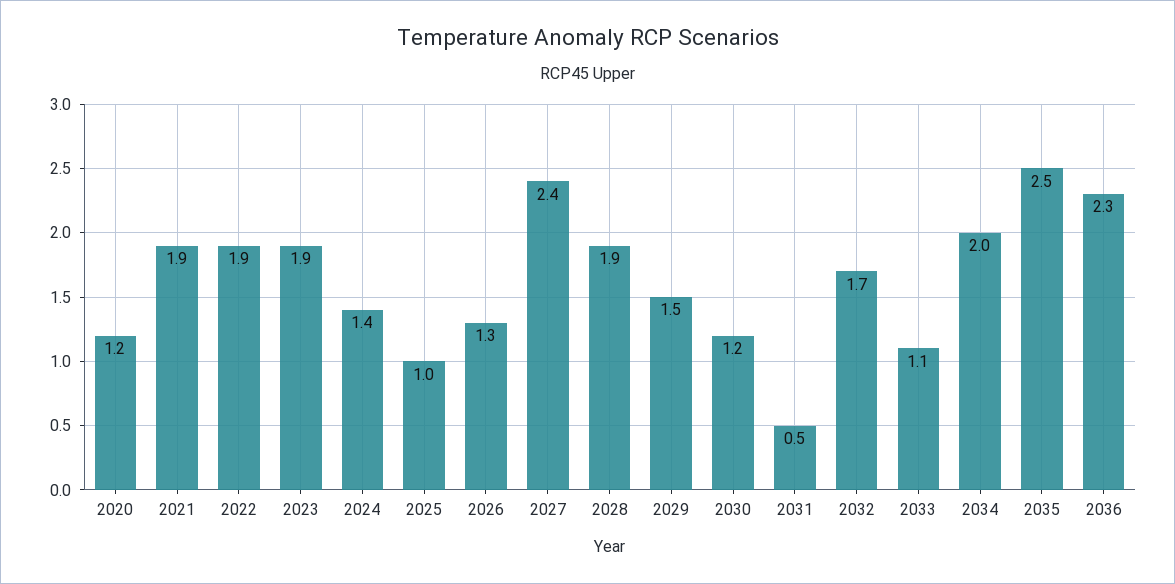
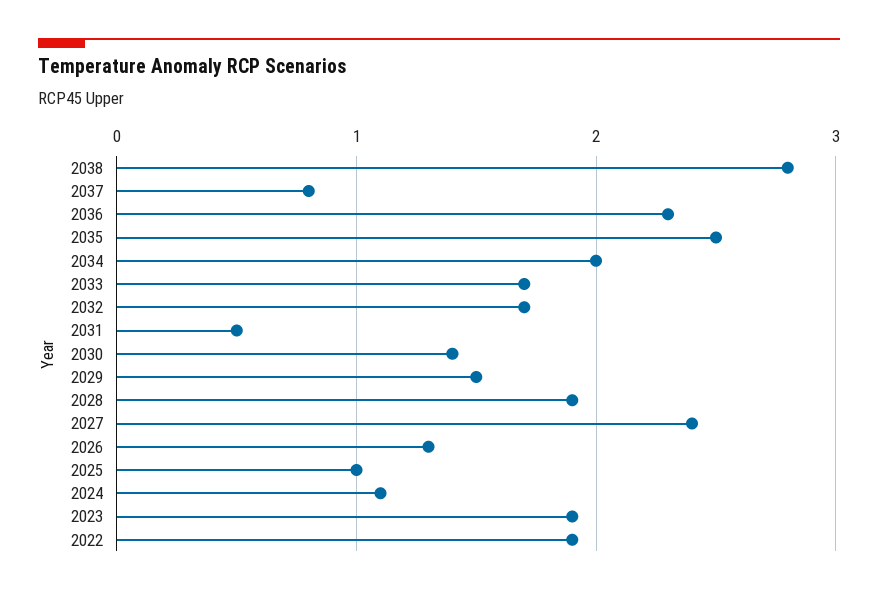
2020: 1.2 -> none
2021: 1.9 -> none
2024: 1.4 -> 1.1
2030: 1.2 -> 1.4
2033: 1.1 -> 1.7
2038: none -> 2.8
2037: none -> 0.8

